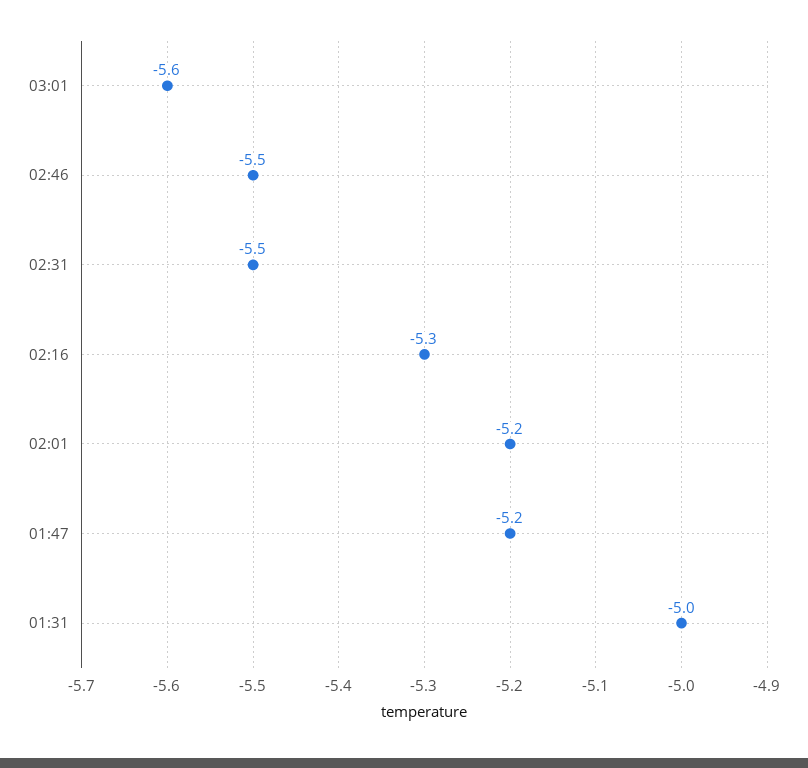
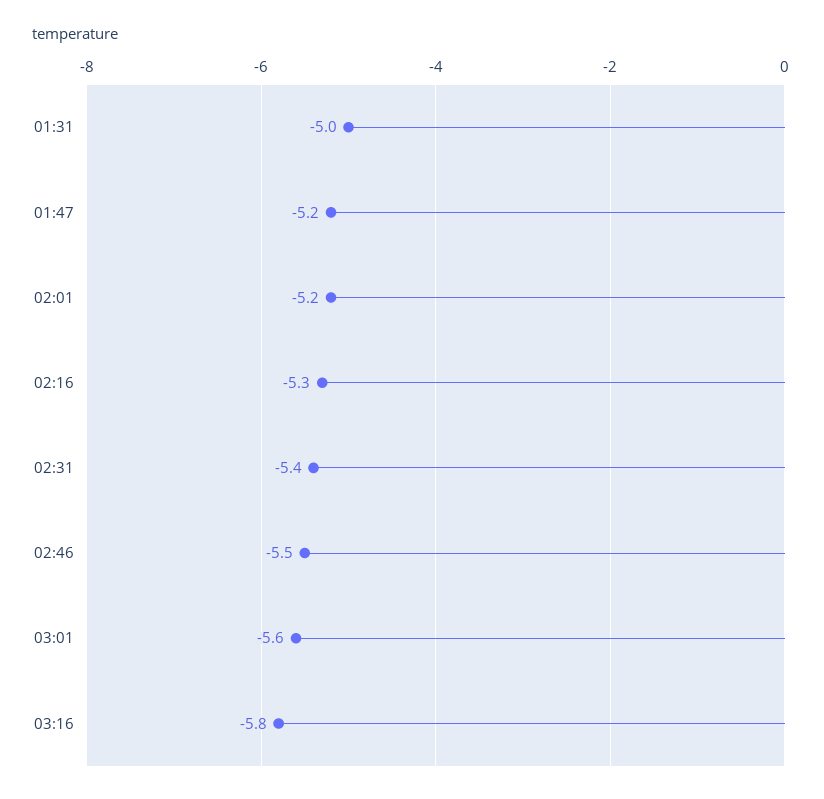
02:31: -5.5 -> -5.4
03:16: none -> -5.8

